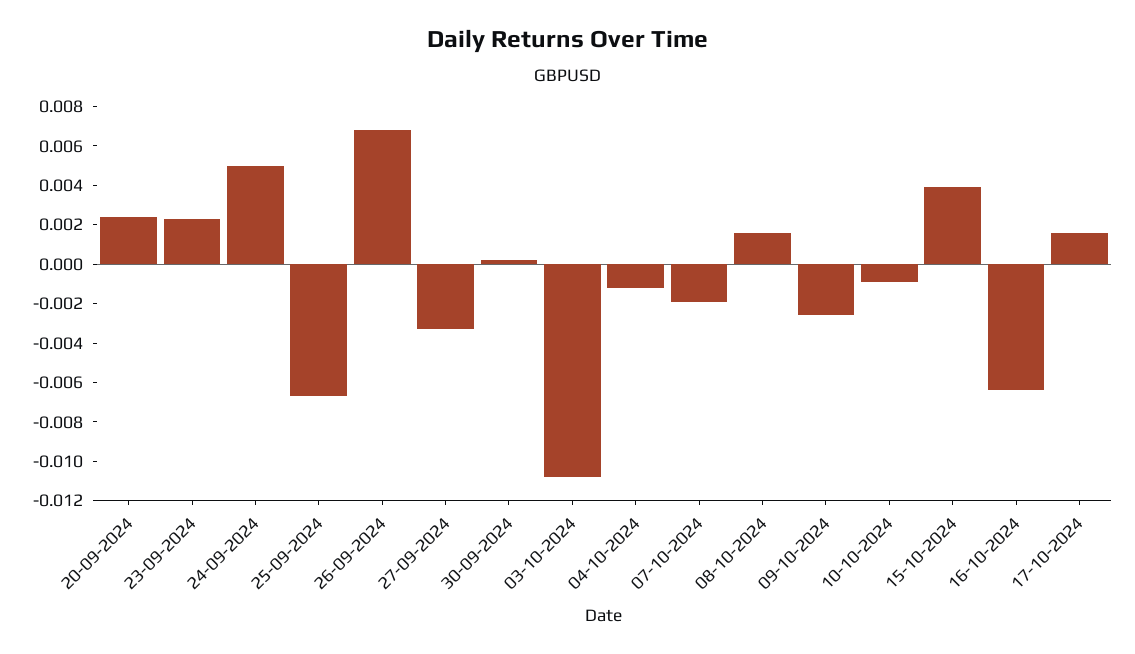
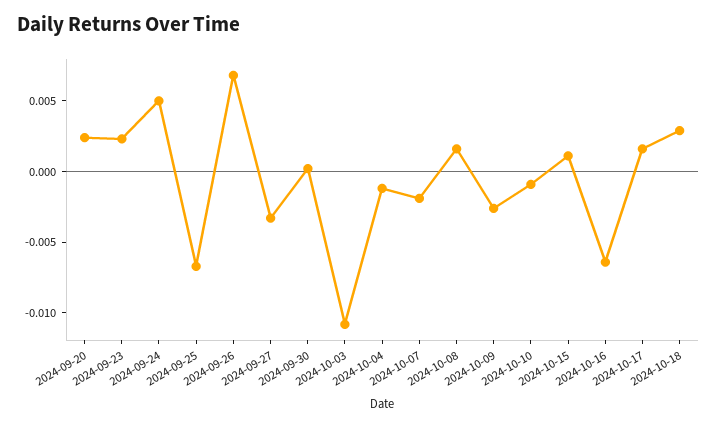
15-10-2024: 0.004 -> 0.001
2024-10-18: none -> 0.003

